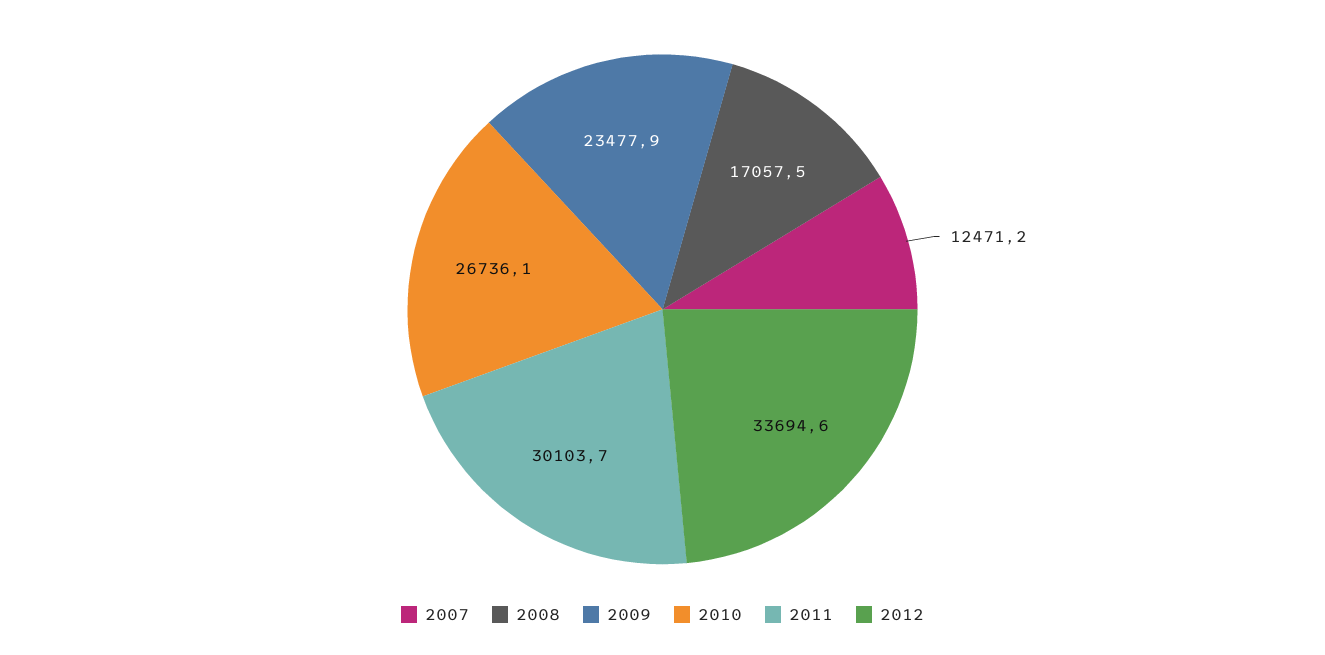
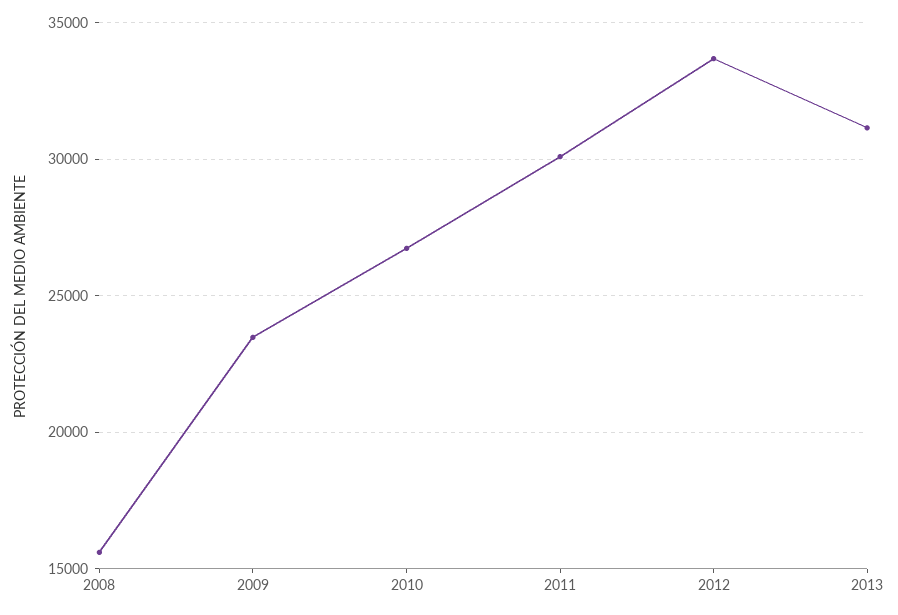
2007: 12471.2 -> none
2008: 17057.5 -> 15500
2013: none -> 31000

